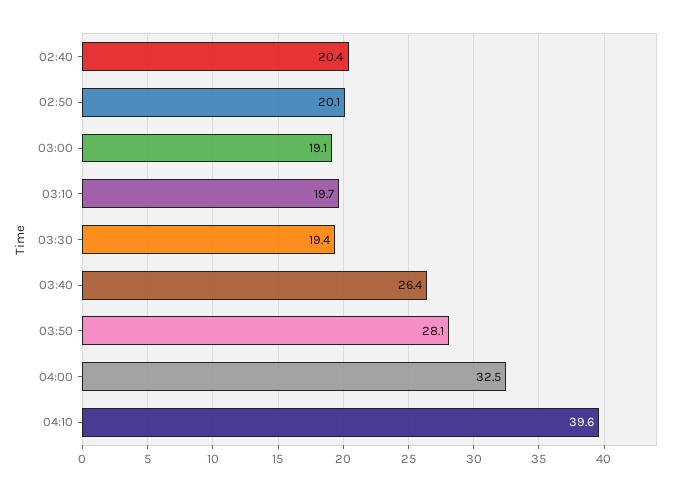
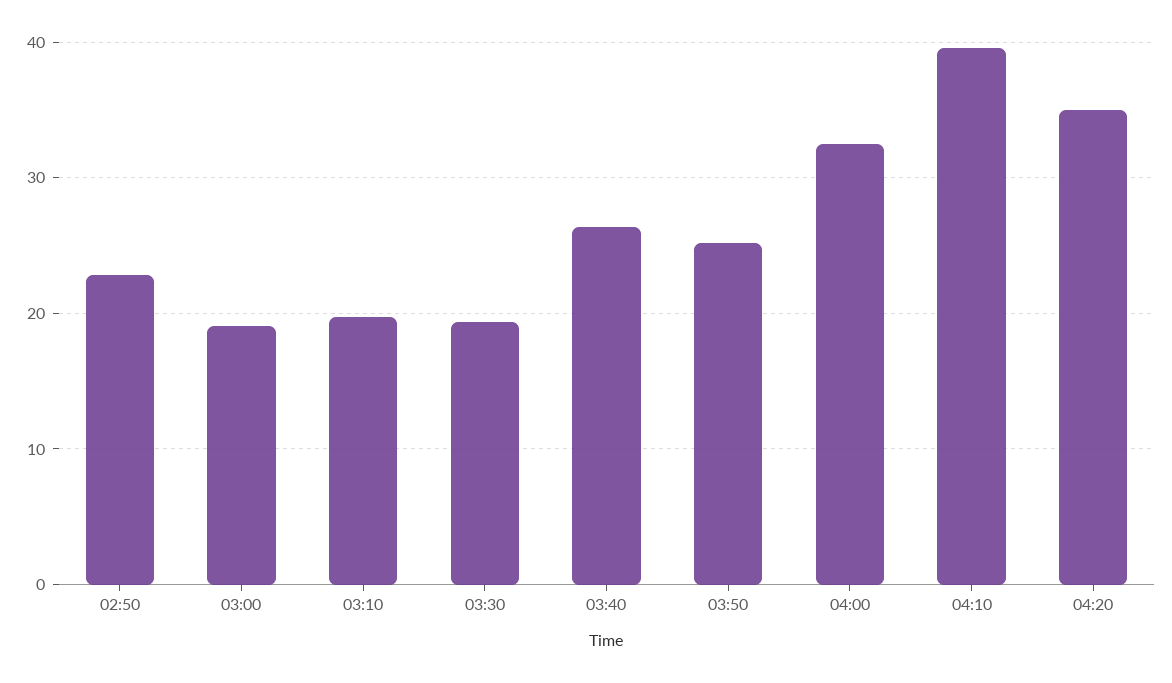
02:40: 20.4 -> none
02:50: 20.1 -> 23
03:50: 28.1 -> 25
04:20: none -> 35

